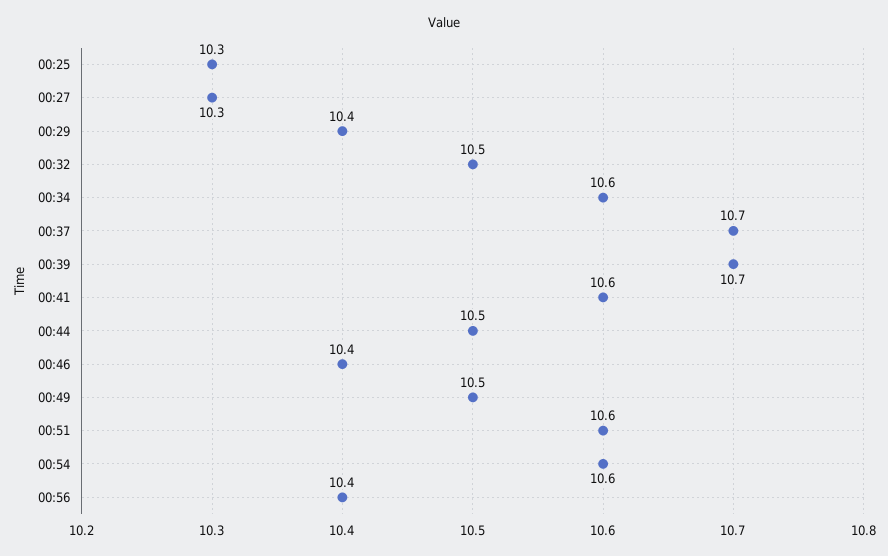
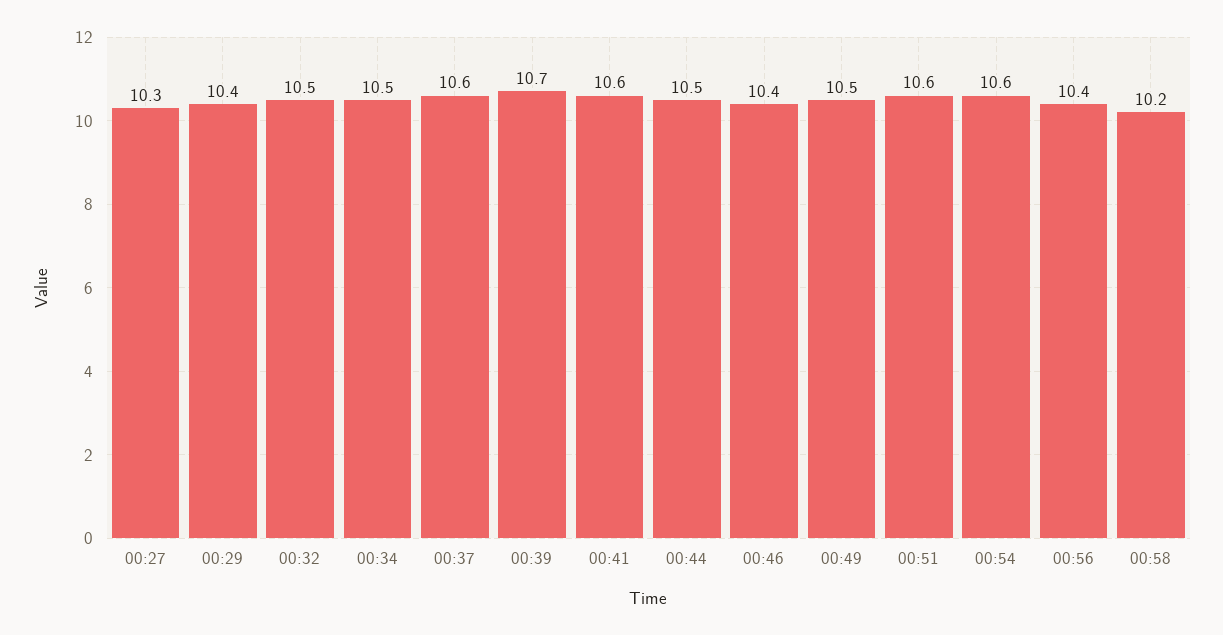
00:25: 10.3 -> none
00:34: 10.6 -> 10.5
00:37: 10.7 -> 10.6
00:58: none -> 10.2

